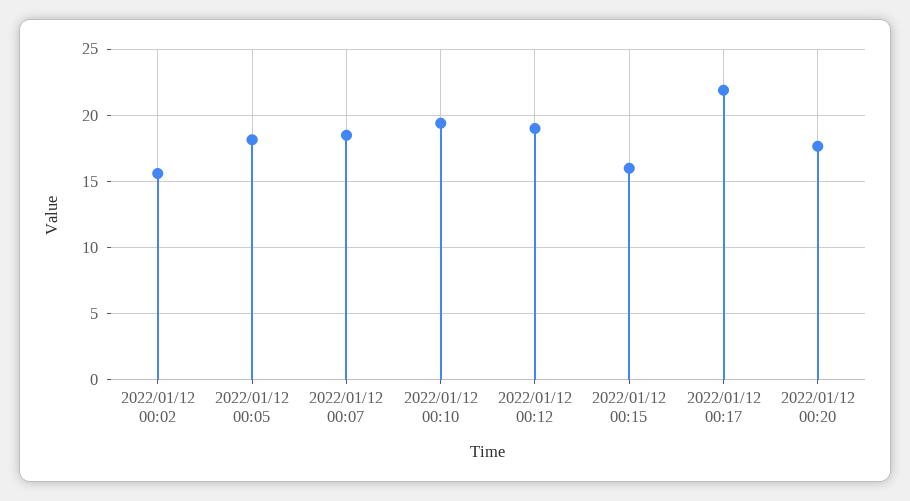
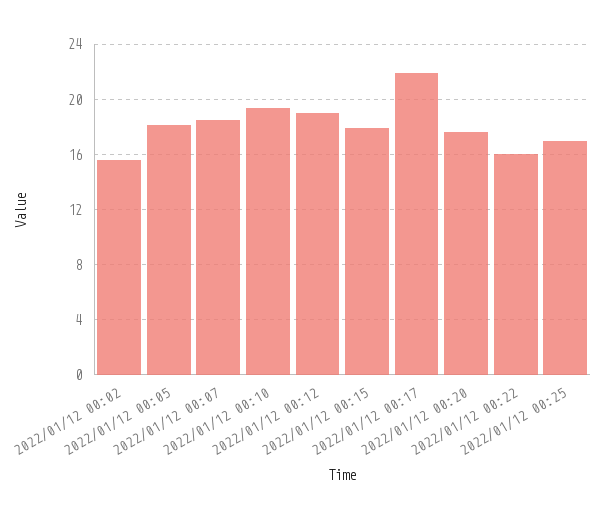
2022/01/12 00:15: 16 -> 18
2022/01/12 00:22: none -> 16
2022/01/12 00:25: none -> 17

